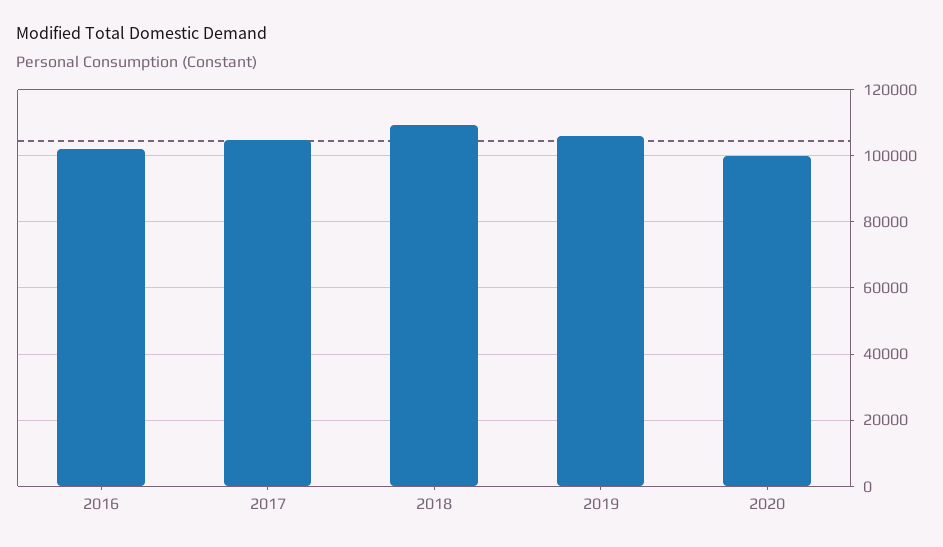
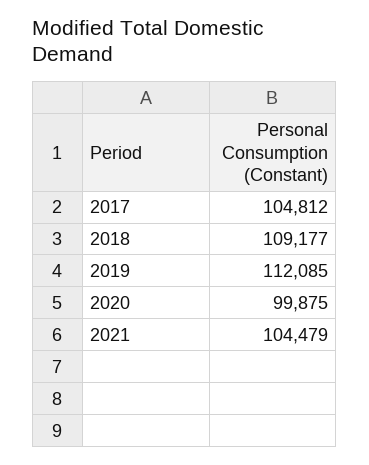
2016: 102000 -> none
2019: 106000 -> 112085
2021: none -> 104479

